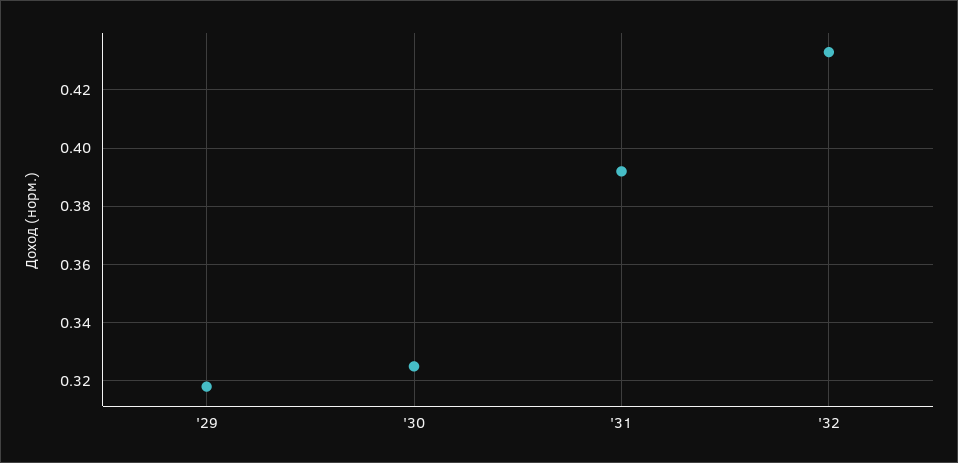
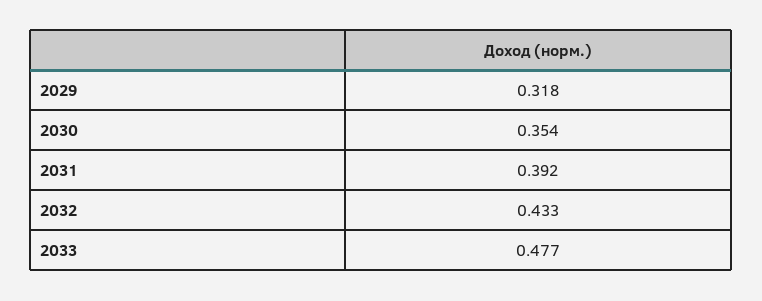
'30: 0.325 -> 0.354
2033: none -> 0.477

